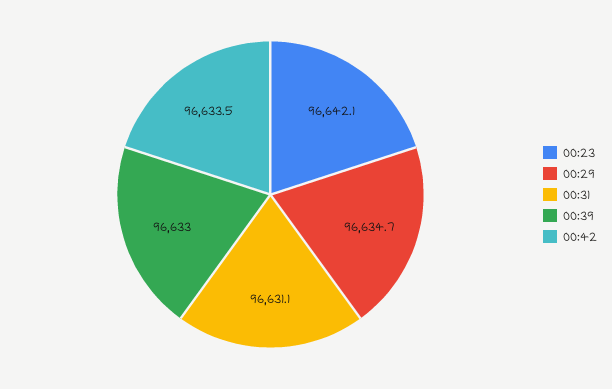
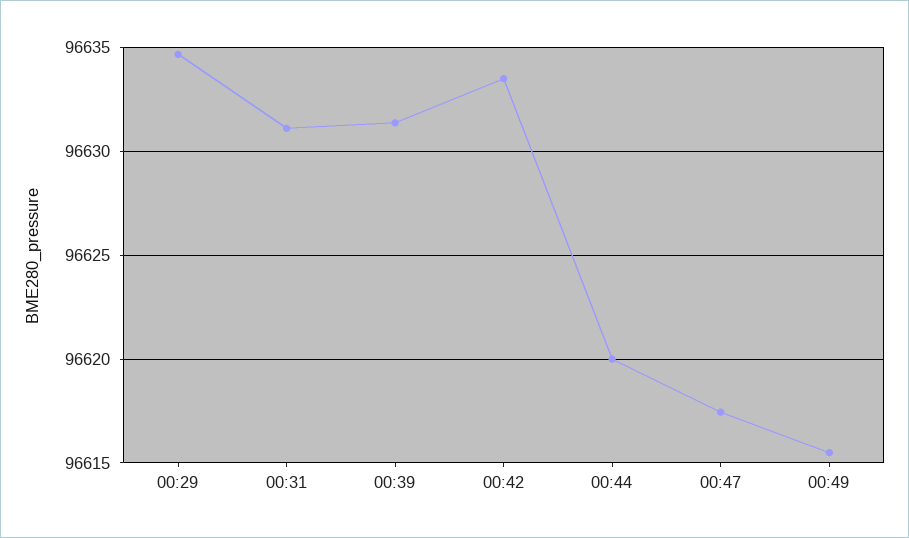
00:23: 96642.1 -> none
00:39: 96633 -> 96631.5
00:44: none -> 96620
00:47: none -> 96617.5
00:49: none -> 96615.5

